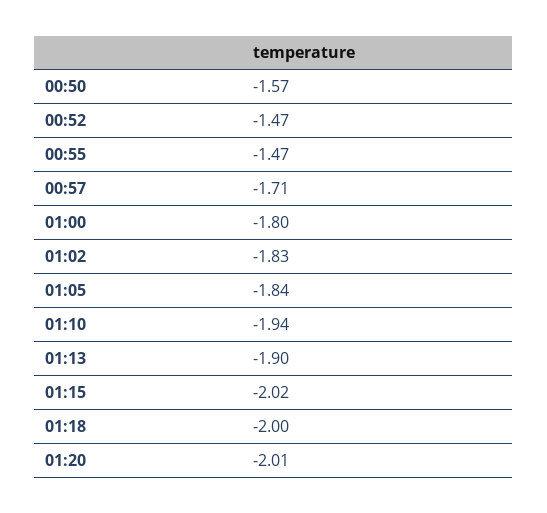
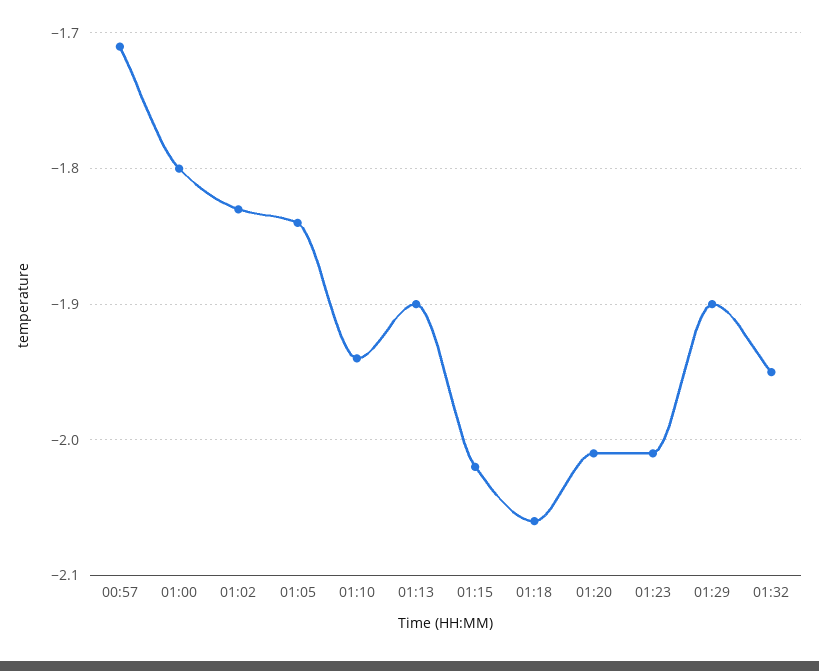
00:50: -1.57 -> none
00:52: -1.47 -> none
00:55: -1.47 -> none
01:18: -2 -> -2.06
01:23: none -> -2.01
01:29: none -> -1.9
01:32: none -> -1.95

